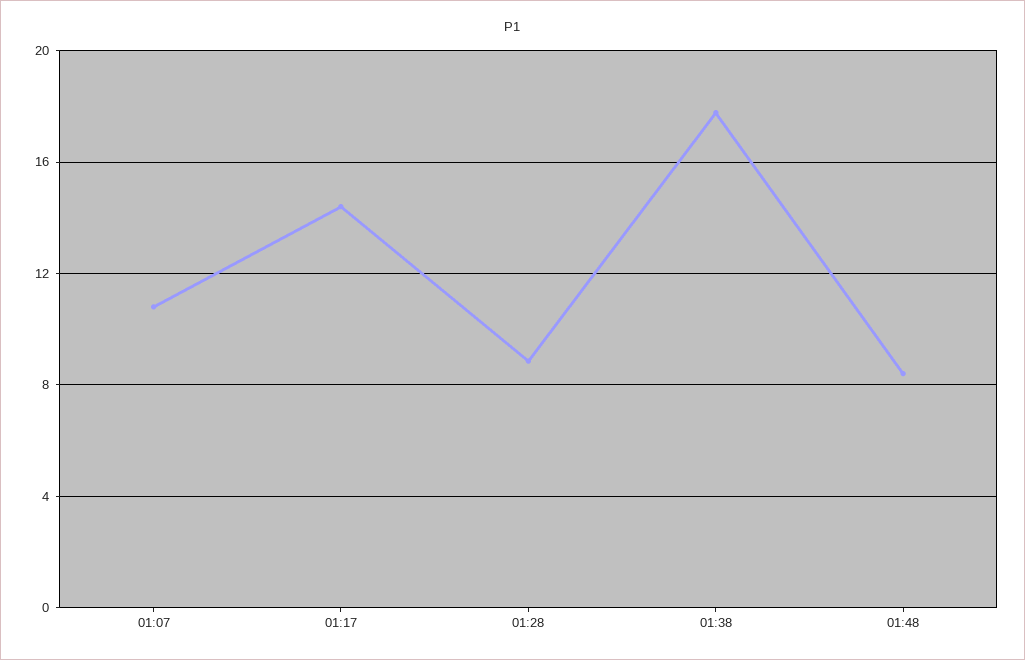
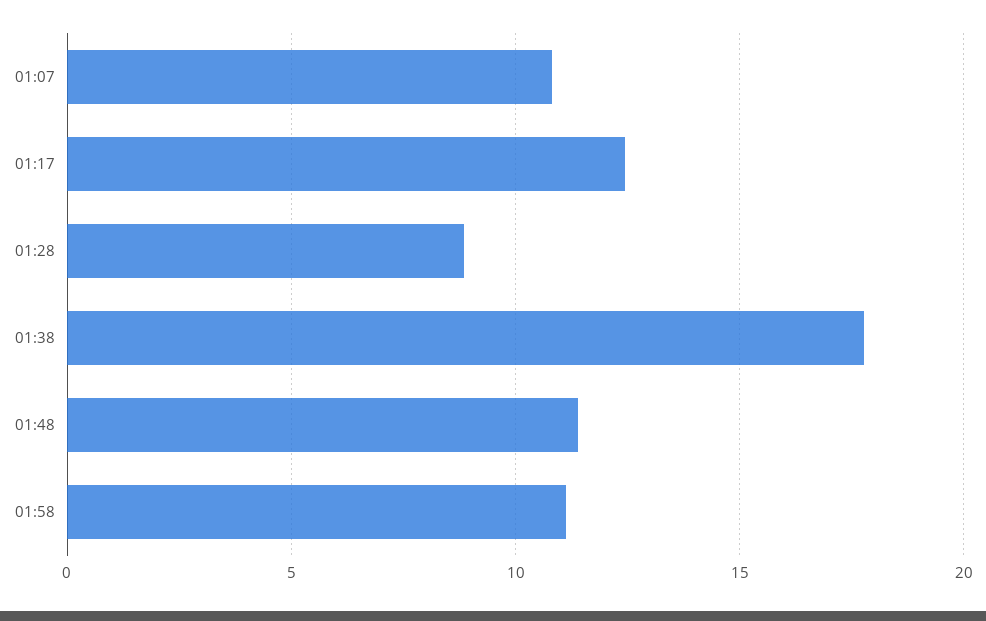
01:17: 14.5 -> 12.5
01:48: 8.5 -> 11.5
01:58: none -> 11

